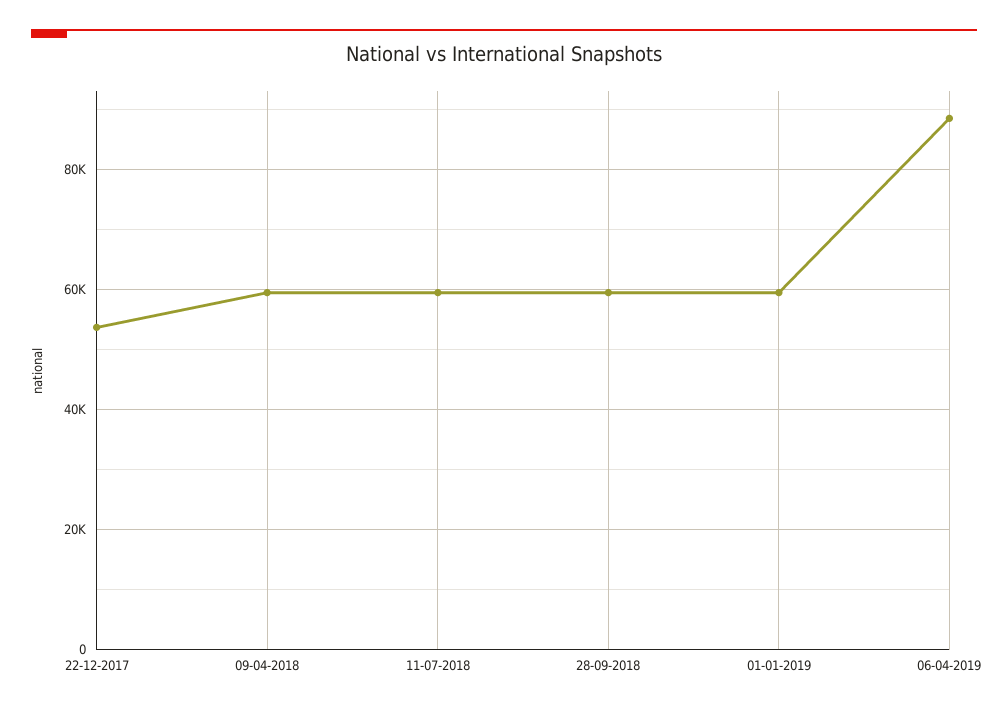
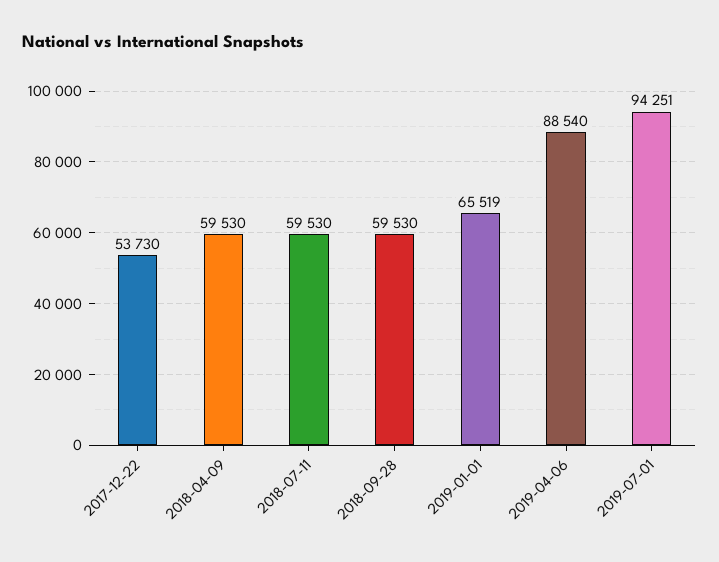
01-01-2019: 60000 -> 65519
2019-07-01: none -> 94251

